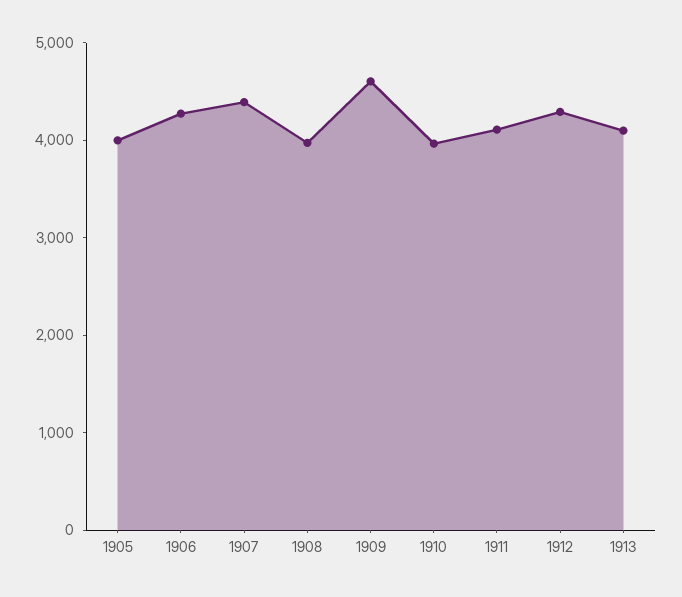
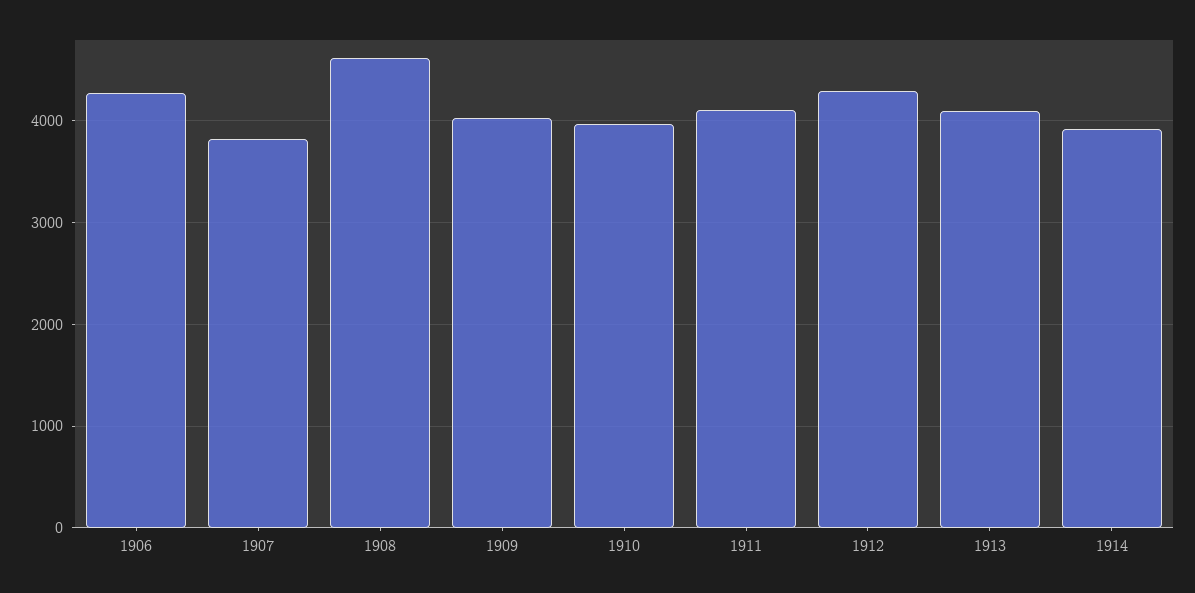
1905: 4000 -> none
1907: 4400 -> 3800
1908: 4000 -> 4600
1909: 4600 -> 4000
1914: none -> 3900

